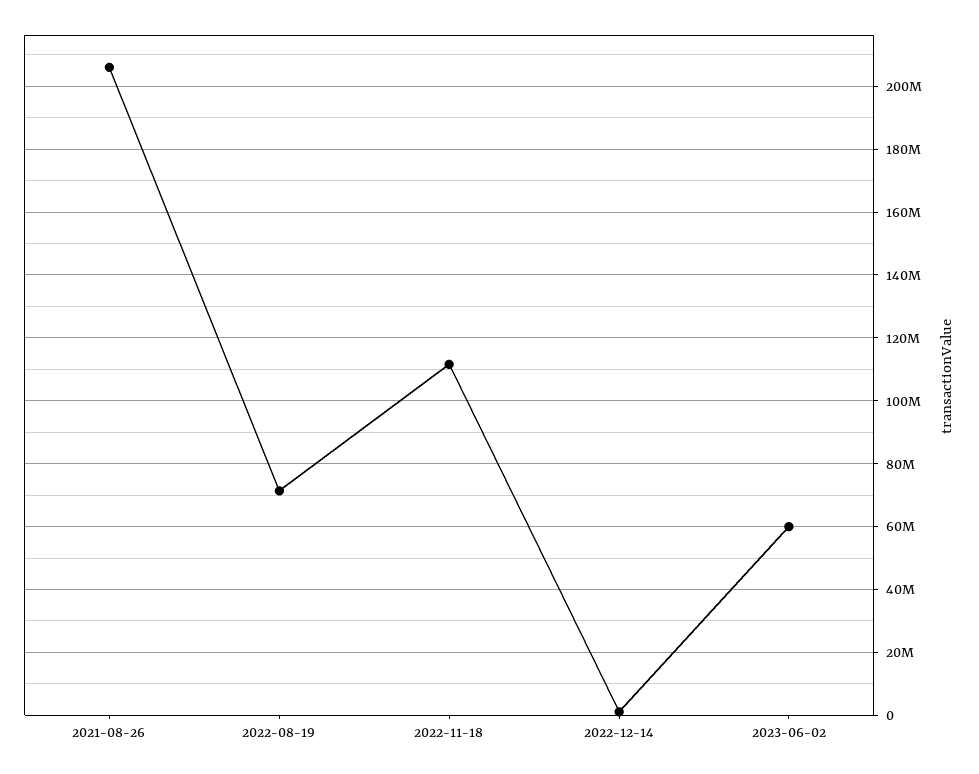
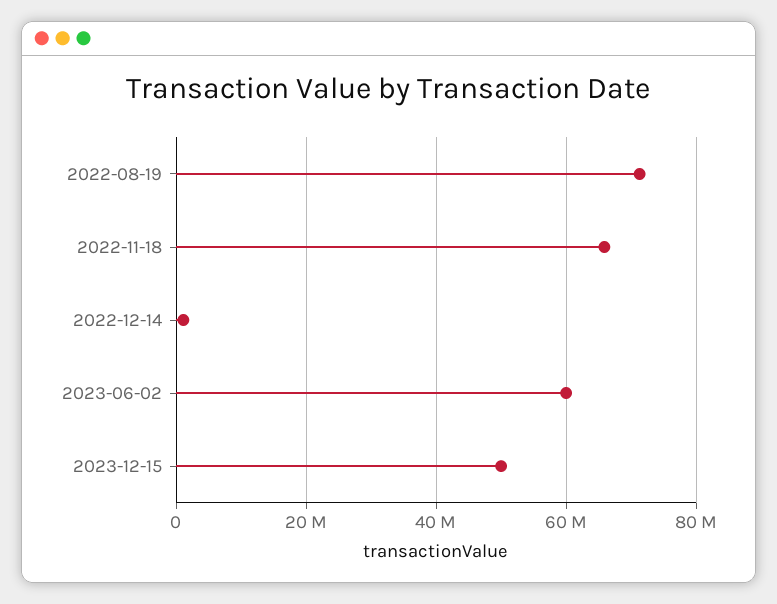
2021-08-26: 206000000 -> none
2022-11-18: 112000000 -> 66000000
2023-12-15: none -> 50000000

